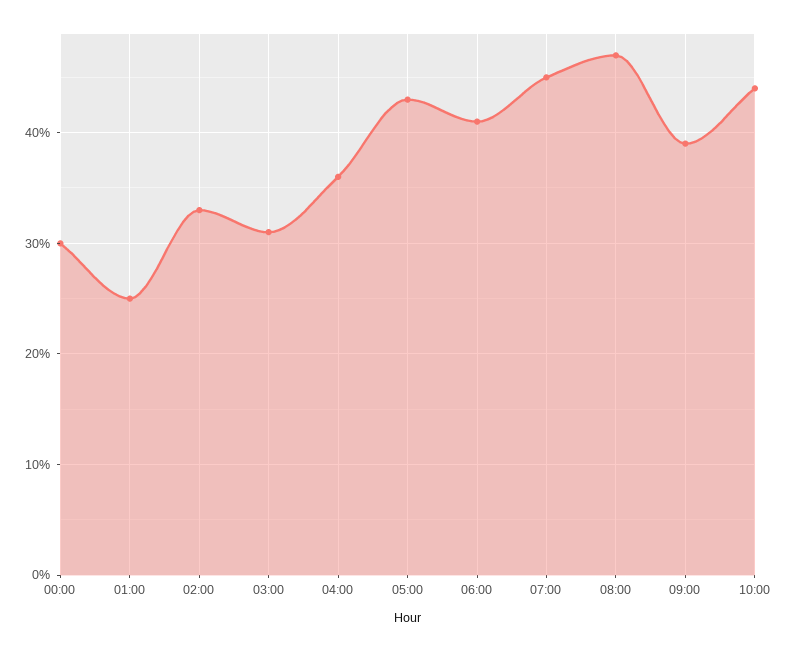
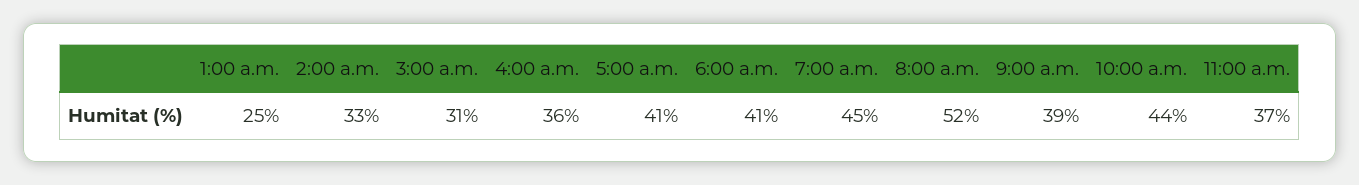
00:00: 30 -> none
05:00: 43 -> 41
08:00: 47 -> 52
11:00 a.m.: none -> 37

